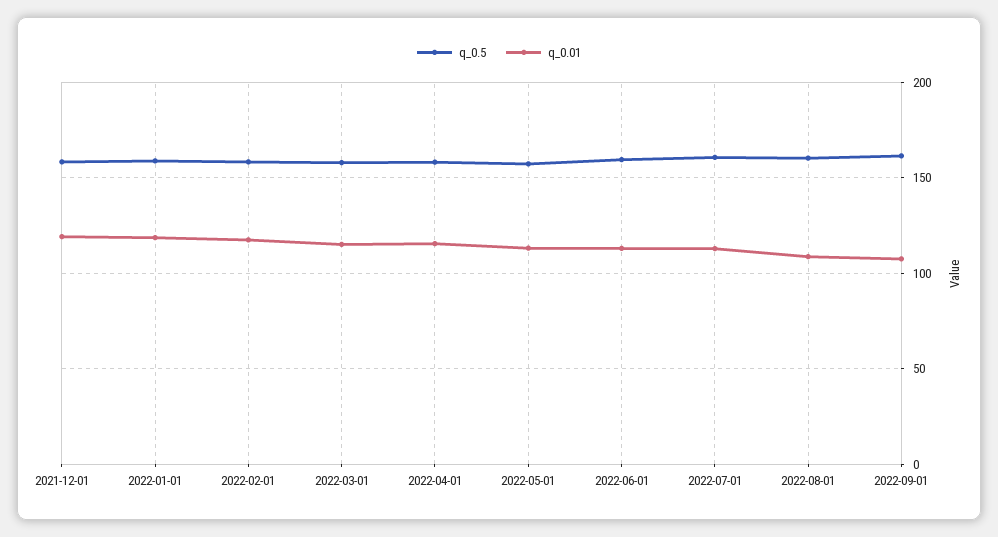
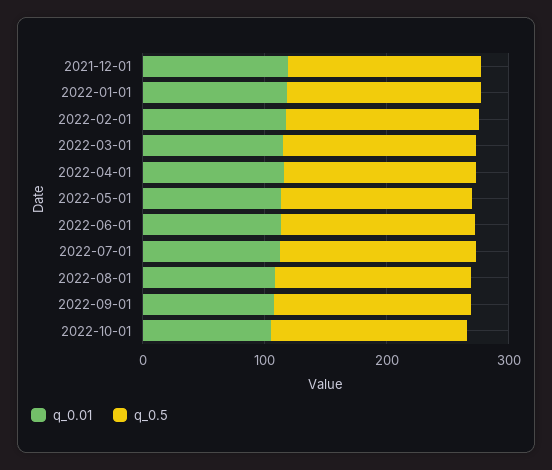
q_0.01, 2022-10-01: none -> 100
q_0.5, 2022-10-01: none -> 160

